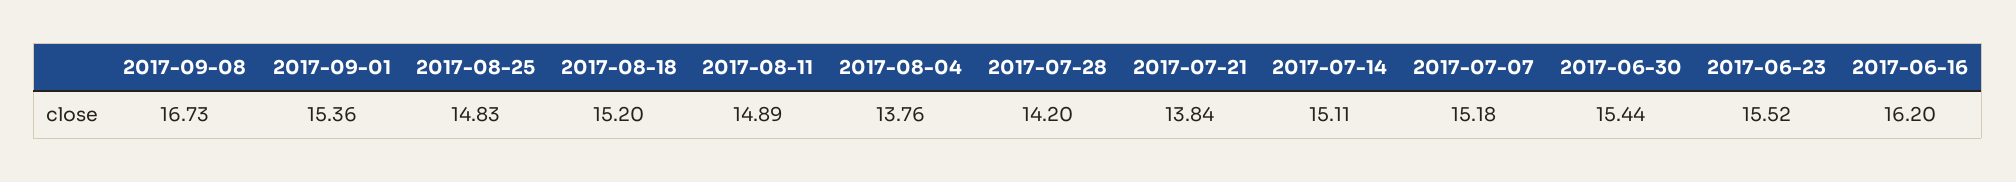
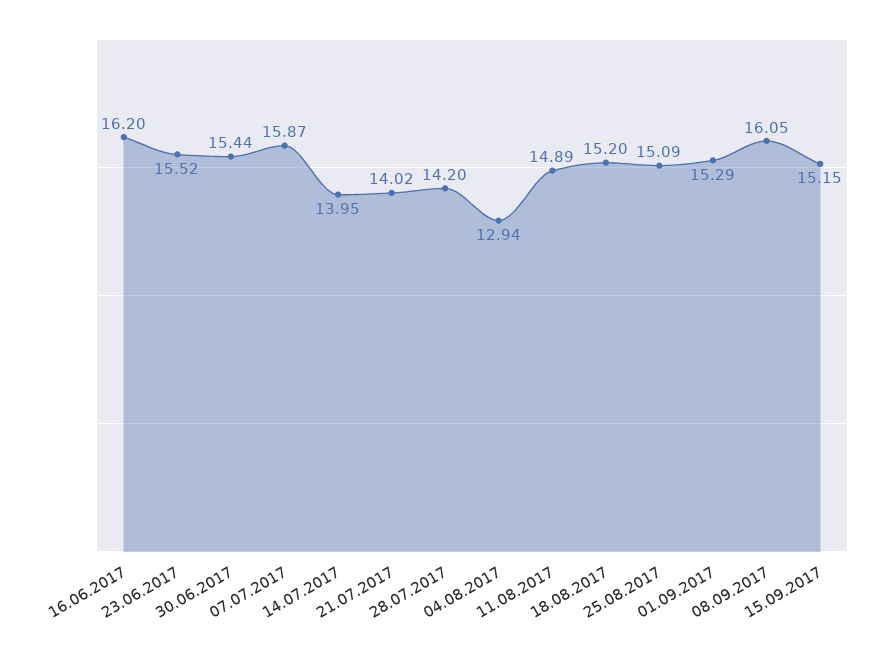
2017-09-08: 16.73 -> 16.05
2017-09-01: 15.36 -> 15.29
2017-08-25: 14.83 -> 15.09
2017-08-04: 13.76 -> 12.94
2017-07-21: 13.84 -> 14.02
2017-07-14: 15.11 -> 13.95
2017-07-07: 15.18 -> 15.87
15.09.2017: none -> 15.15

